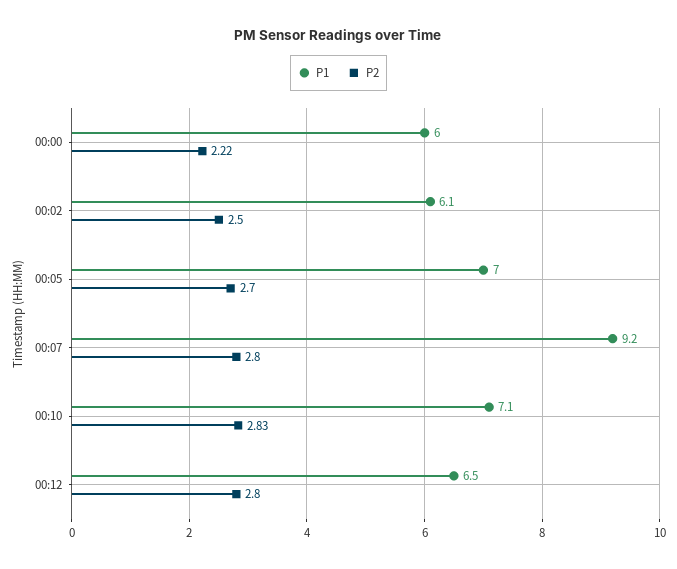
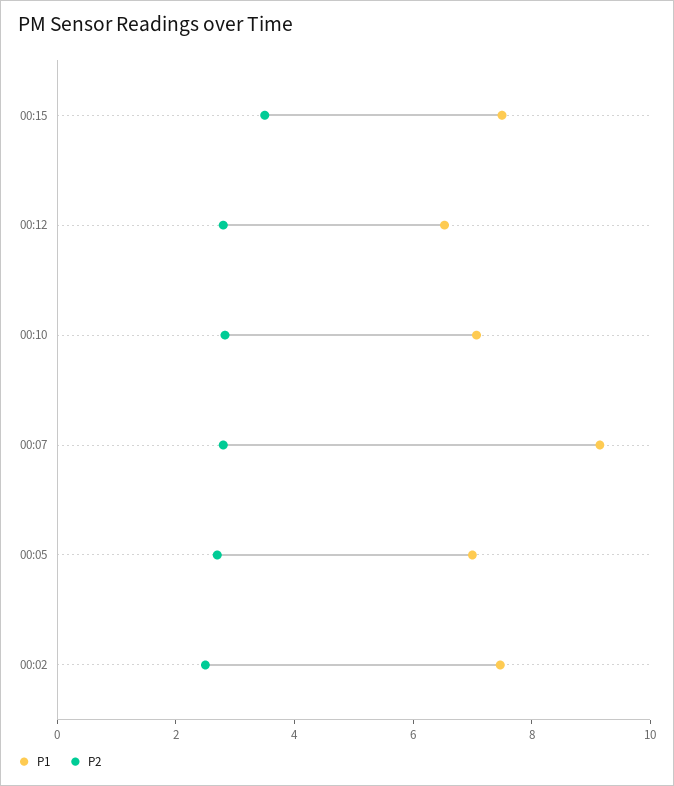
P1, 00:00: 6 -> none
P2, 00:00: 2.22 -> none
P1, 00:02: 6.1 -> 7.5
P1, 00:15: none -> 7.5
P2, 00:15: none -> 3.5

